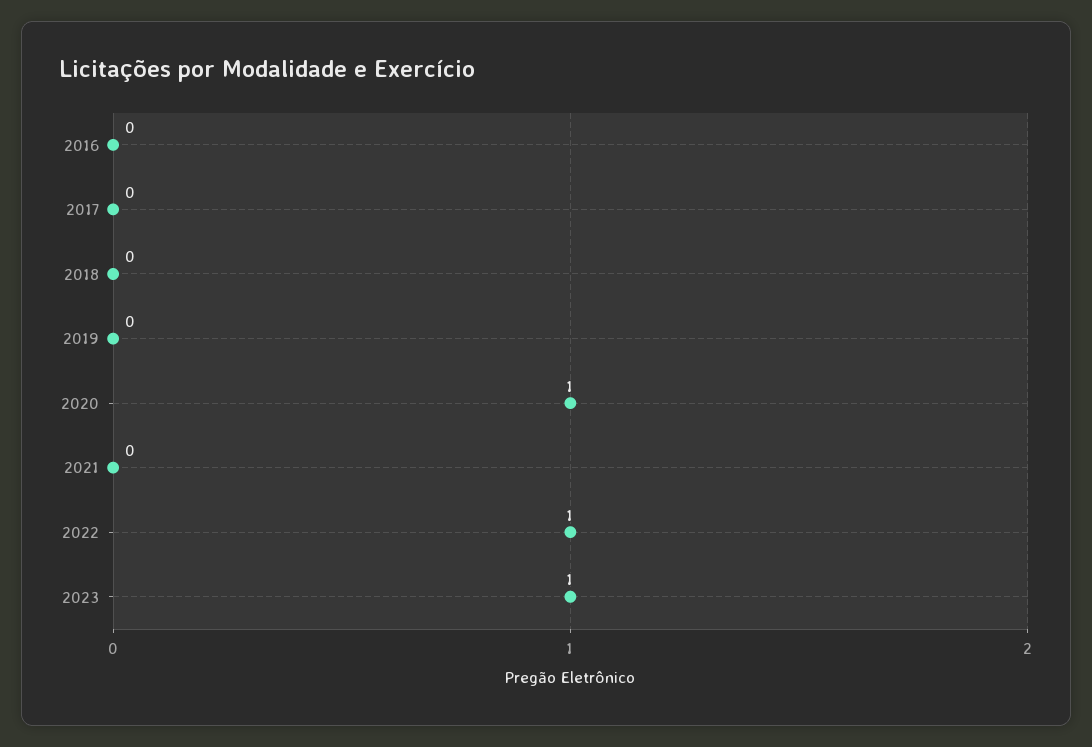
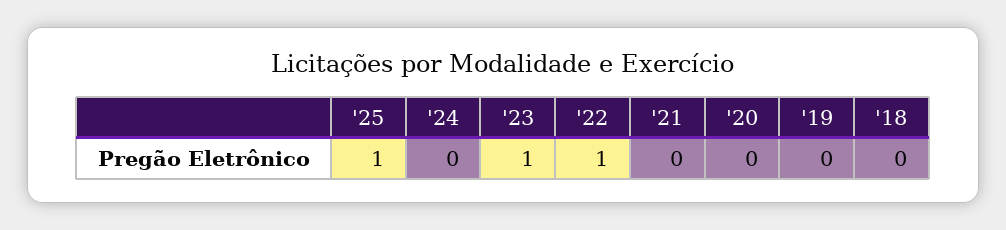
2016: 0 -> none
2017: 0 -> none
2020: 1 -> 0
'25: none -> 1
'24: none -> 0

